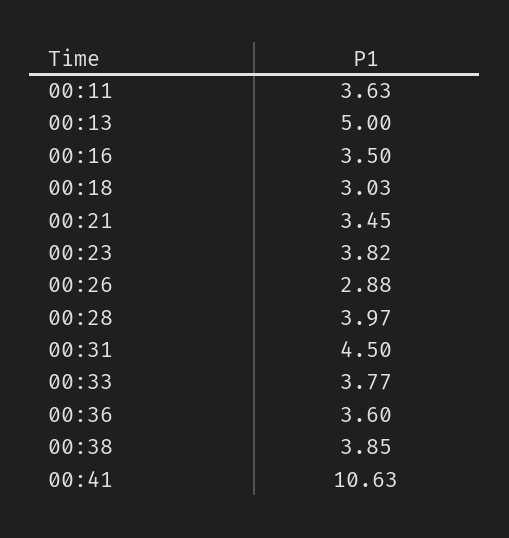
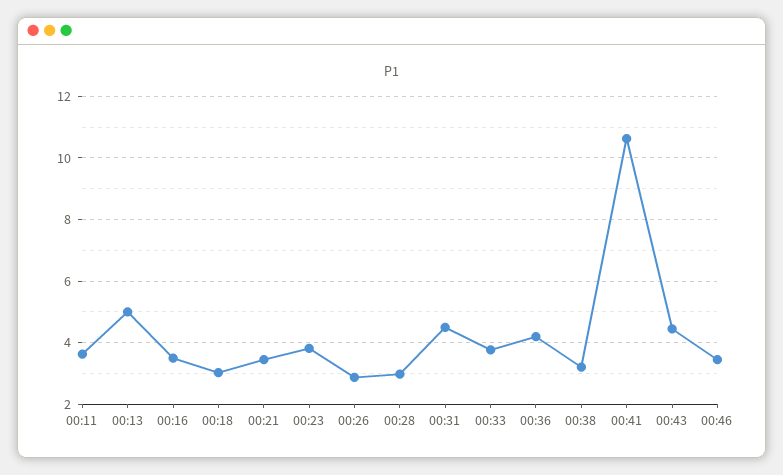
00:28: 3.97 -> 3
00:36: 3.6 -> 4.2
00:38: 3.85 -> 3.2
00:43: none -> 4.4
00:46: none -> 3.4

